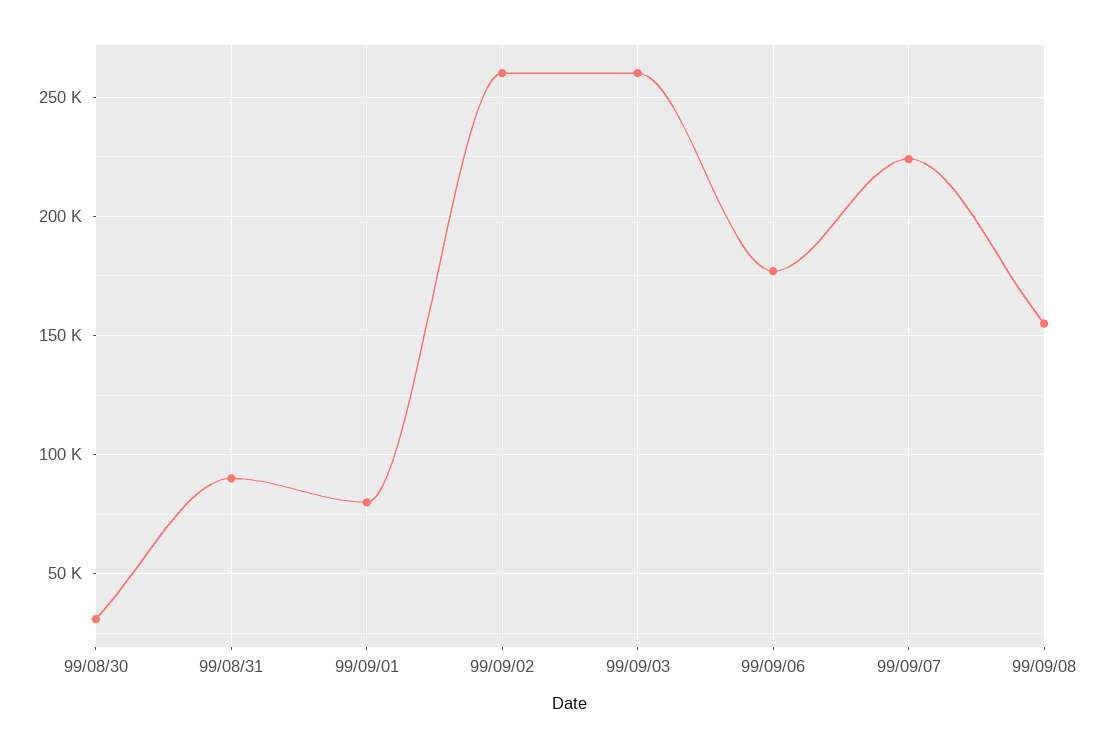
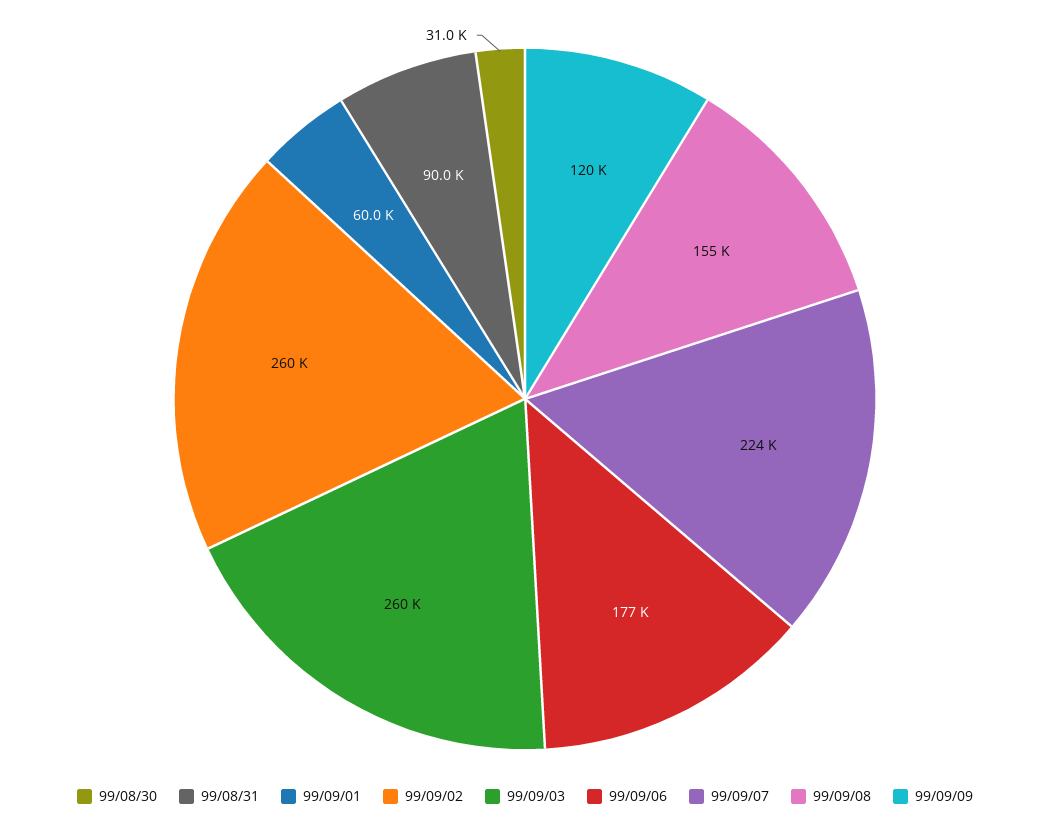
99/09/01: 80000 -> 60000
99/09/09: none -> 120000

